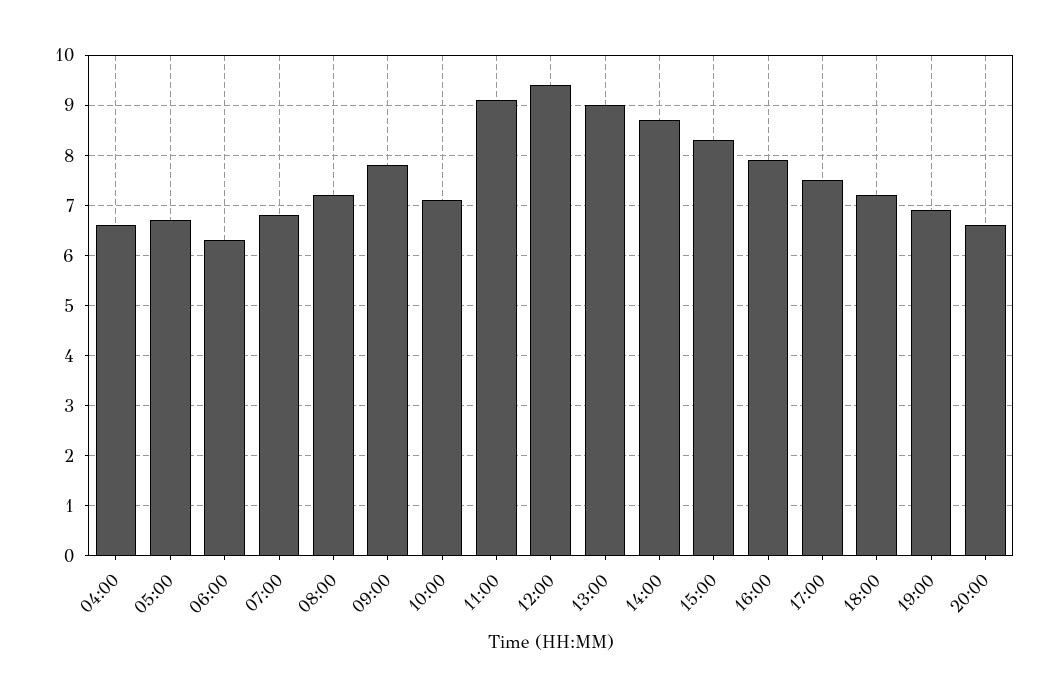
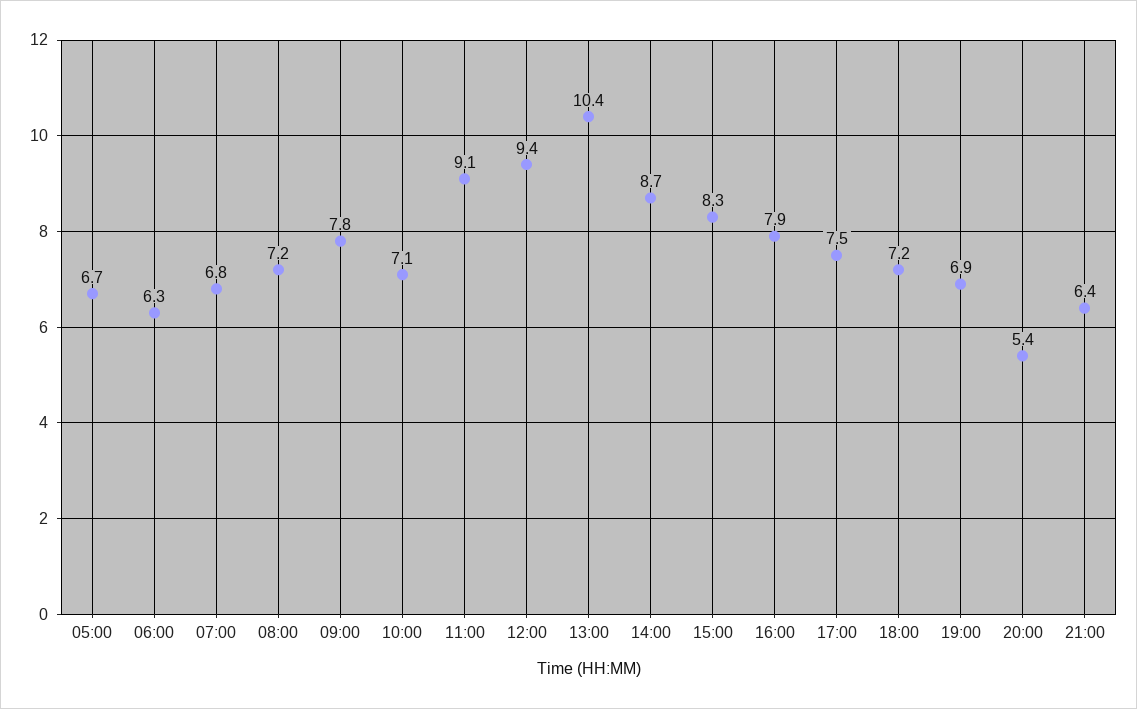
04:00: 6.5 -> none
13:00: 9 -> 10.4
20:00: 6.5 -> 5.4
21:00: none -> 6.4

